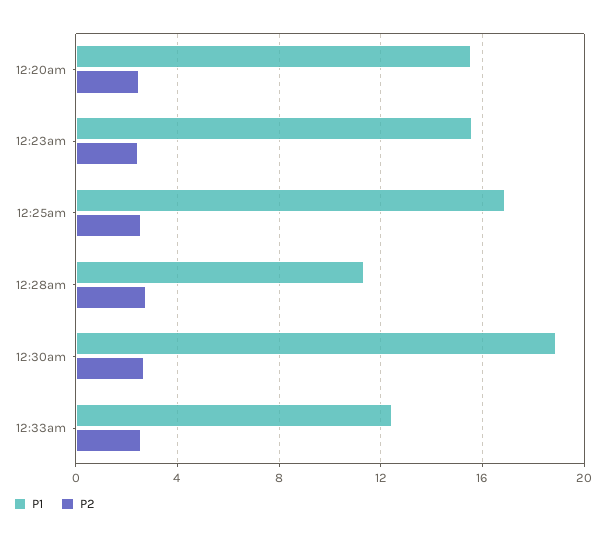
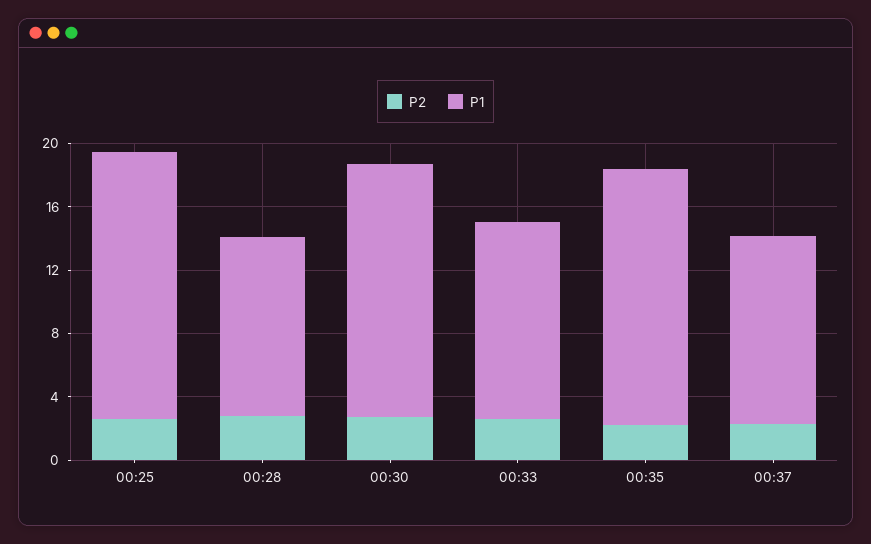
P1, 12:20am: 15.5 -> none
P2, 12:20am: 2.5 -> none
P1, 12:23am: 15.5 -> none
P2, 12:23am: 2.5 -> none
P1, 12:30am: 19 -> 16
P2, 00:35: none -> 2
P1, 00:35: none -> 16
P2, 00:37: none -> 2
P1, 00:37: none -> 12

